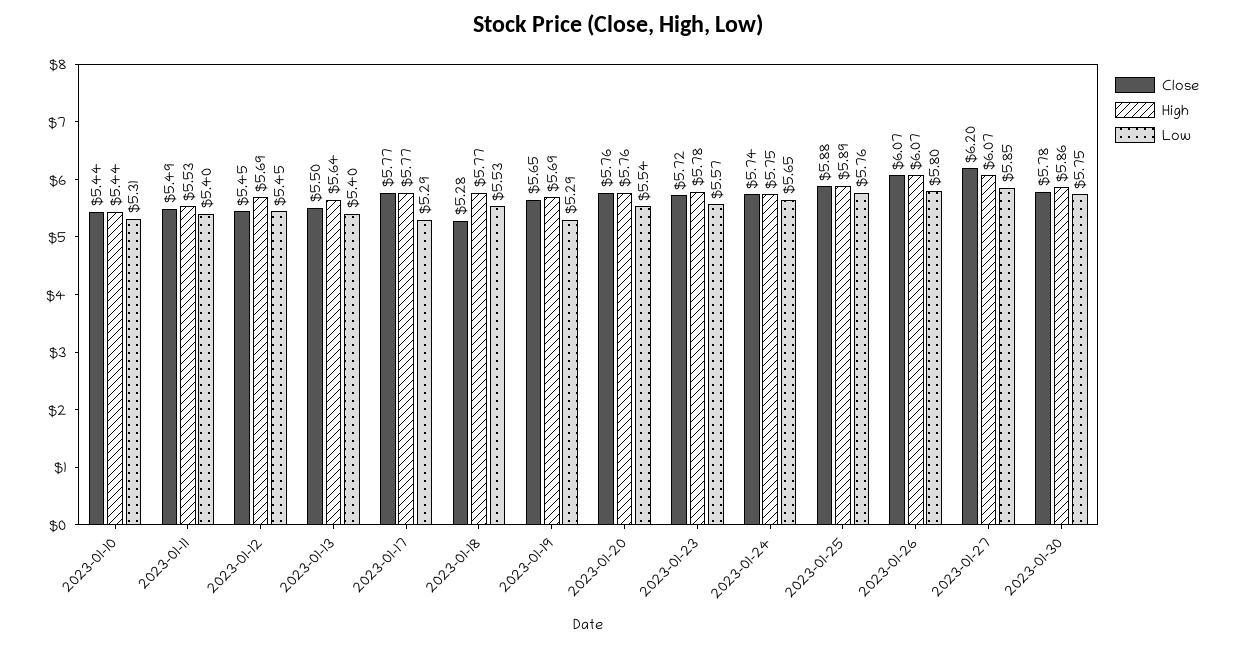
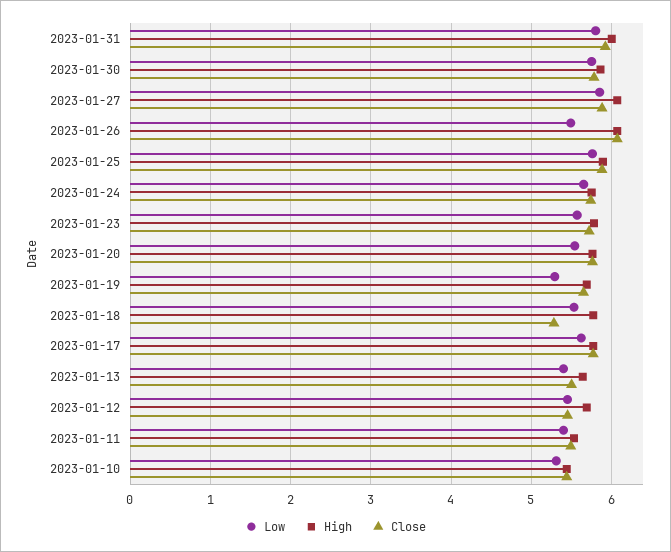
Low, 2023-01-17: 5.29 -> 5.6
Low, 2023-01-26: 5.8 -> 5.5
Close, 2023-01-27: 6.2 -> 5.9
Low, 2023-01-31: none -> 5.8
High, 2023-01-31: none -> 6
Close, 2023-01-31: none -> 5.9

